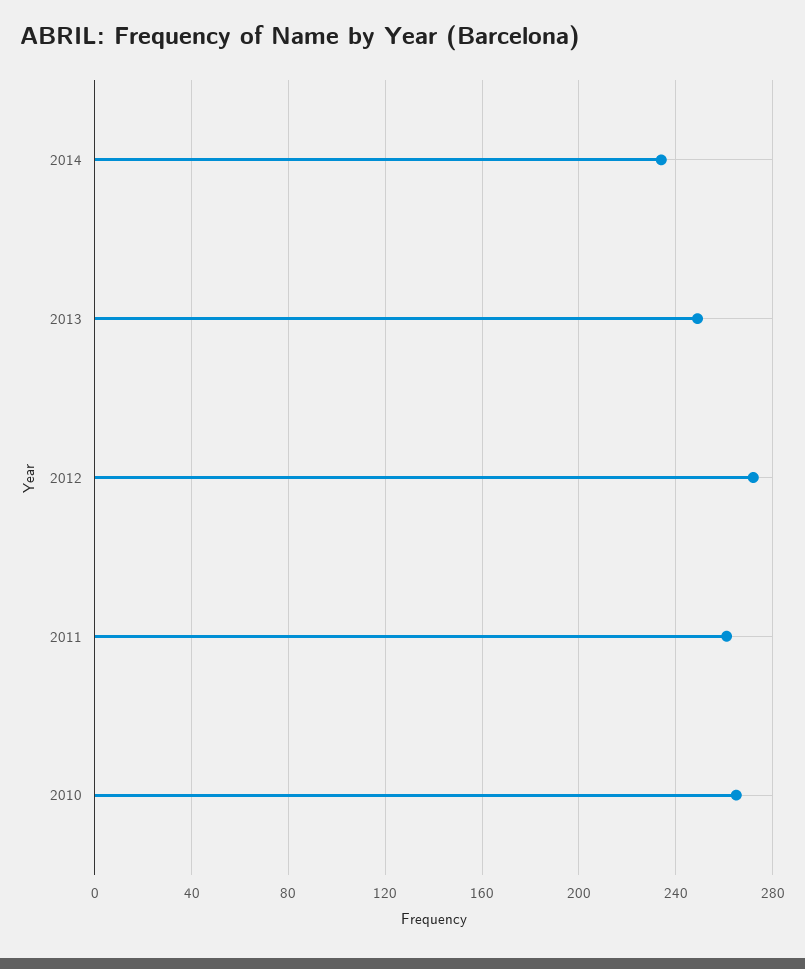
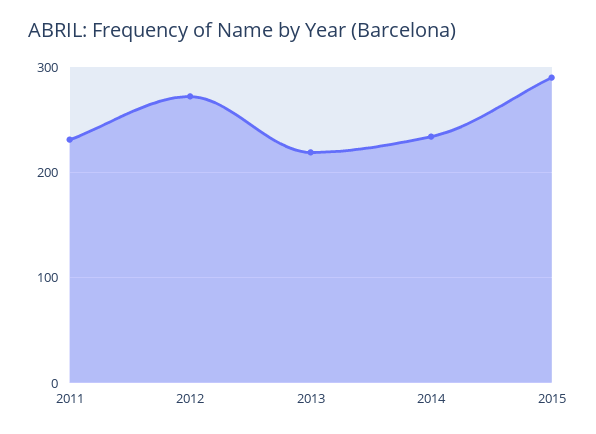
2013: 250 -> 220
2011: 260 -> 230
2010: 265 -> none
2015: none -> 290

